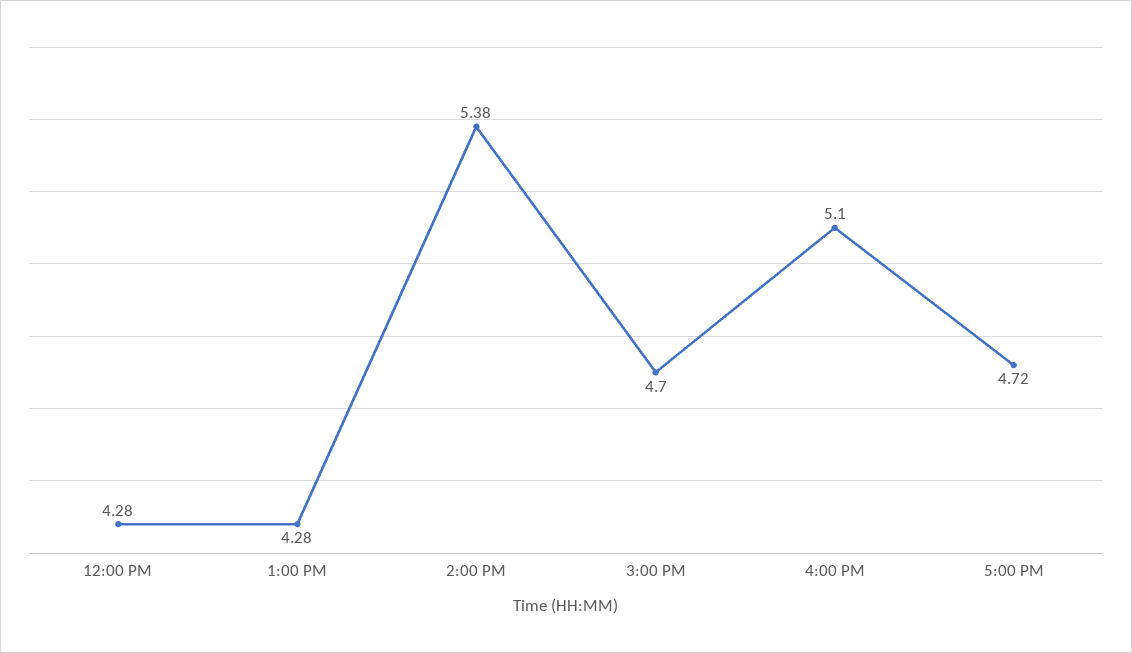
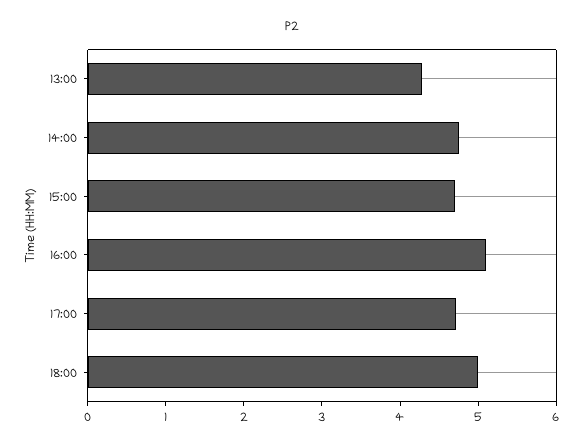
12:00 PM: 4.28 -> none
2:00 PM: 5.38 -> 4.8
18:00: none -> 5

